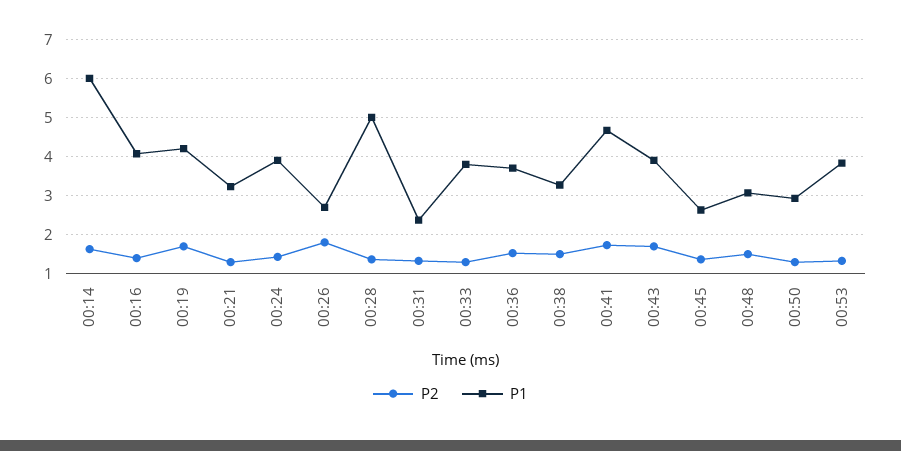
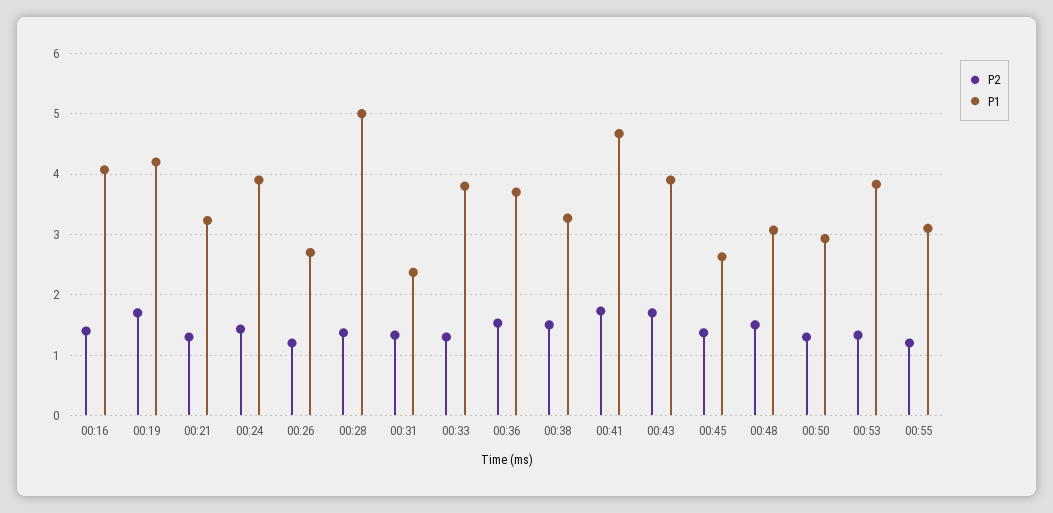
P2, 00:14: 1.6 -> none
P1, 00:14: 6 -> none
P2, 00:26: 1.8 -> 1.2
P2, 00:55: none -> 1.2
P1, 00:55: none -> 3.1

